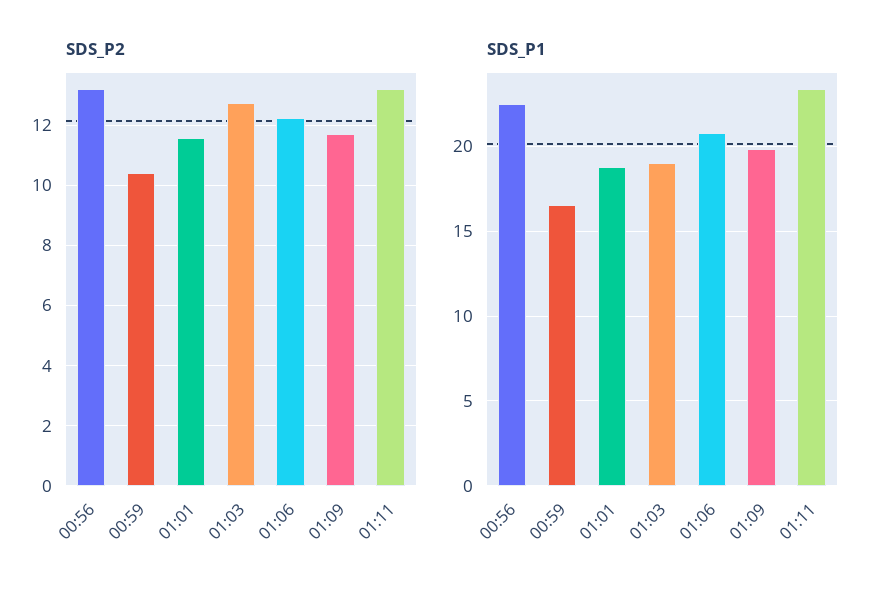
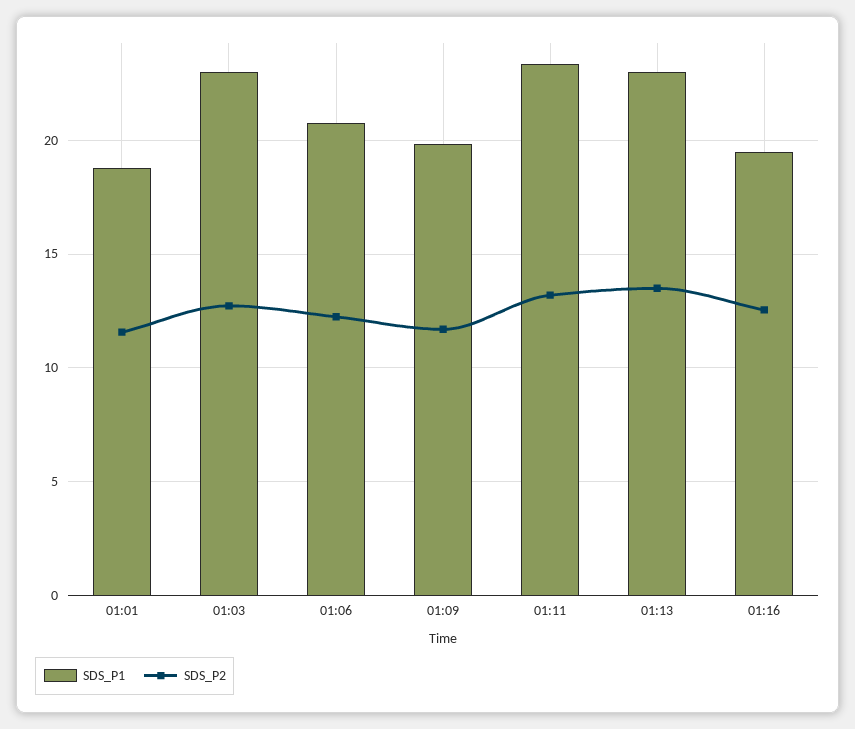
SDS_P2, 00:56: 13.2 -> none
SDS_P2, 00:59: 10.4 -> none
SDS_P1, 00:56: 22.5 -> none
SDS_P1, 00:59: 16.5 -> none
SDS_P1, 01:03: 19 -> 23
SDS_P1, 01:13: none -> 23
SDS_P2, 01:13: none -> 13.5
SDS_P1, 01:16: none -> 19.5
SDS_P2, 01:16: none -> 12.5

